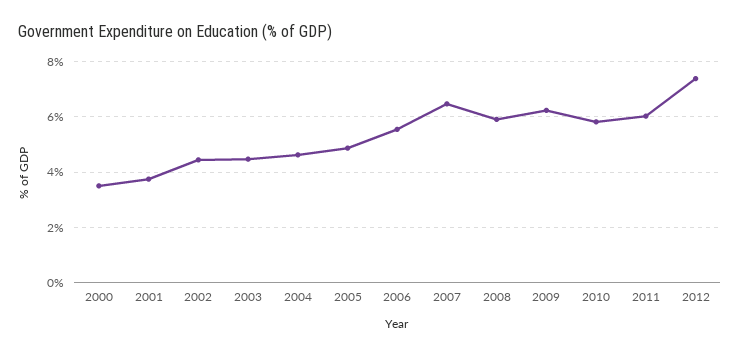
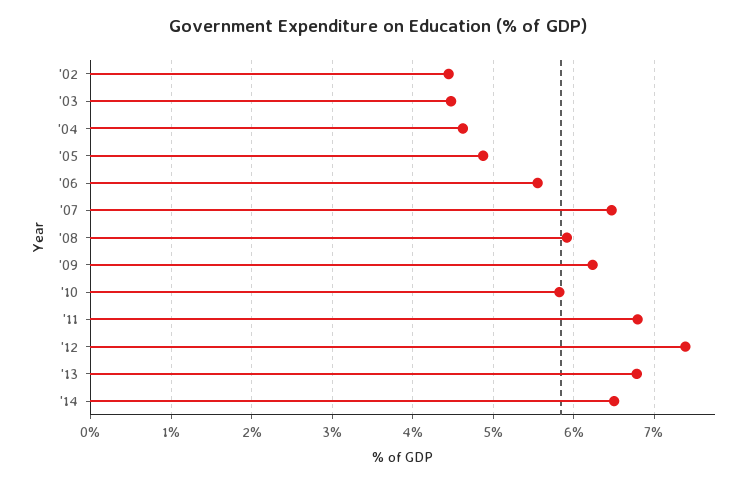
2000: 3.5 -> none
2001: 3.75 -> none
2011: 6 -> 6.8
'13: none -> 6.8
'14: none -> 6.5

